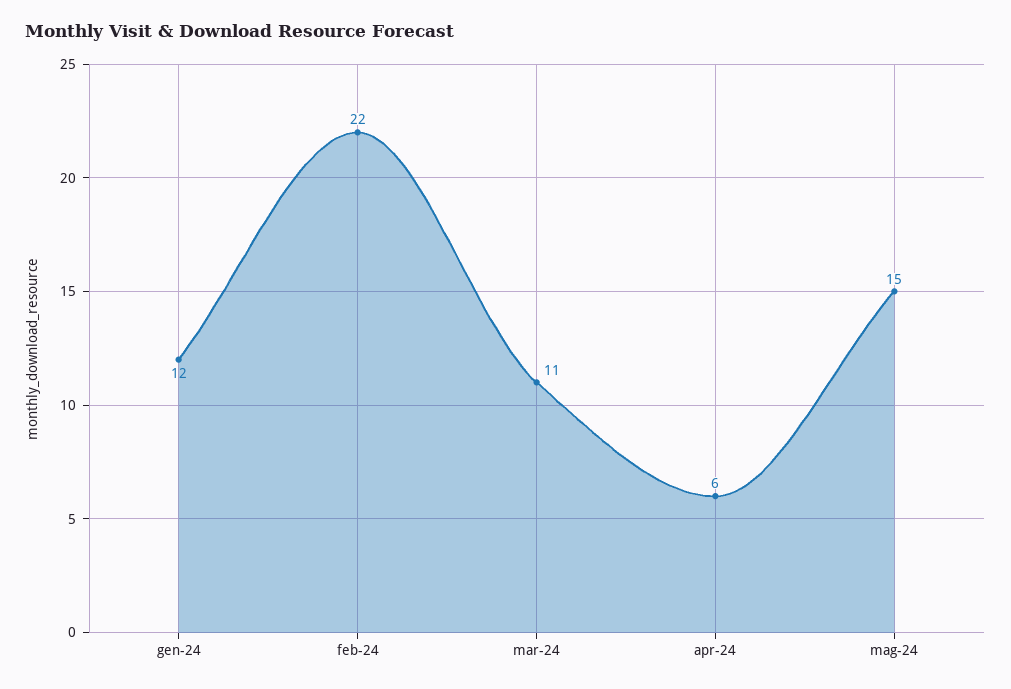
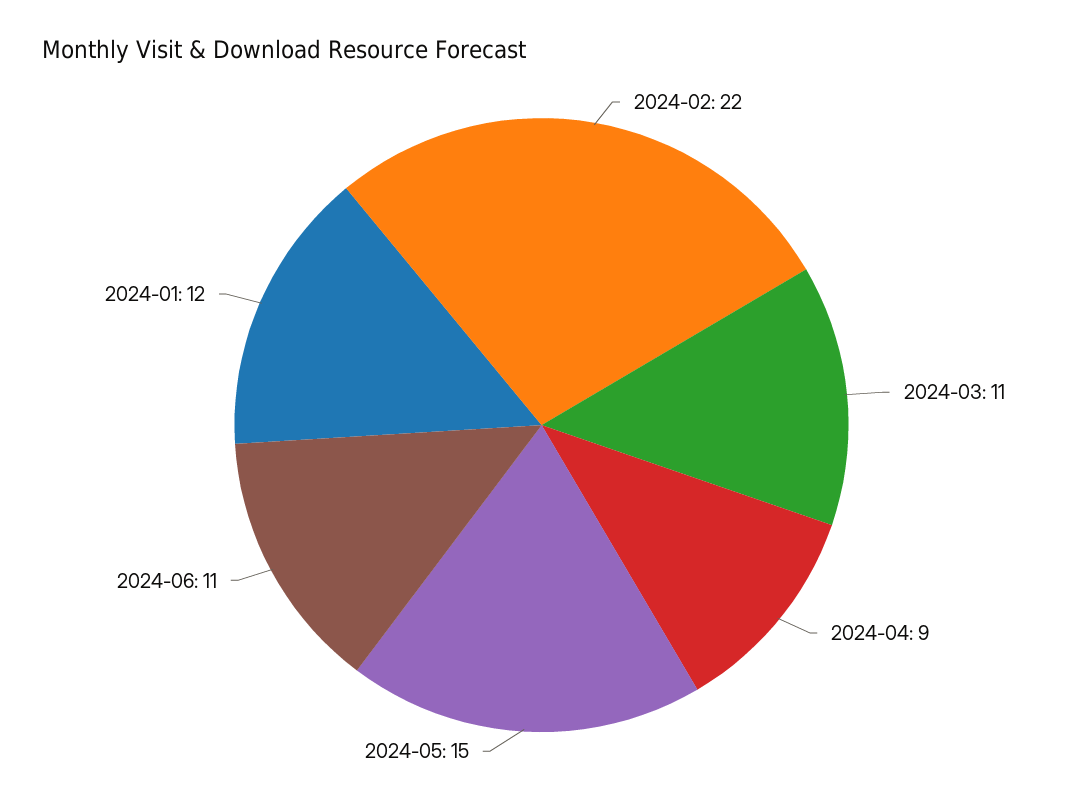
apr-24: 6 -> 9
2024-06: none -> 11

